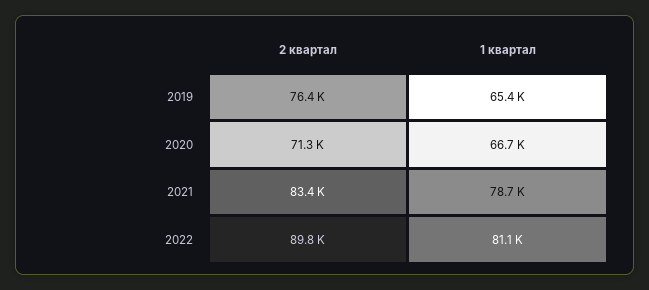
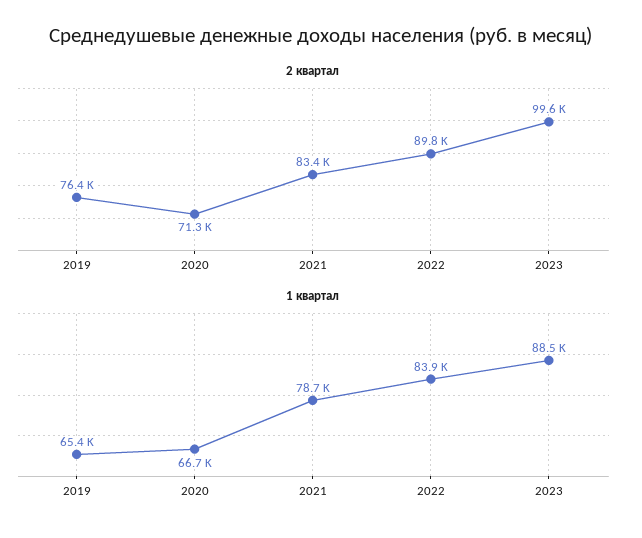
1 квартал, 2022: 81100 -> 83900
2 квартал, 2023: none -> 99600
1 квартал, 2023: none -> 88500

